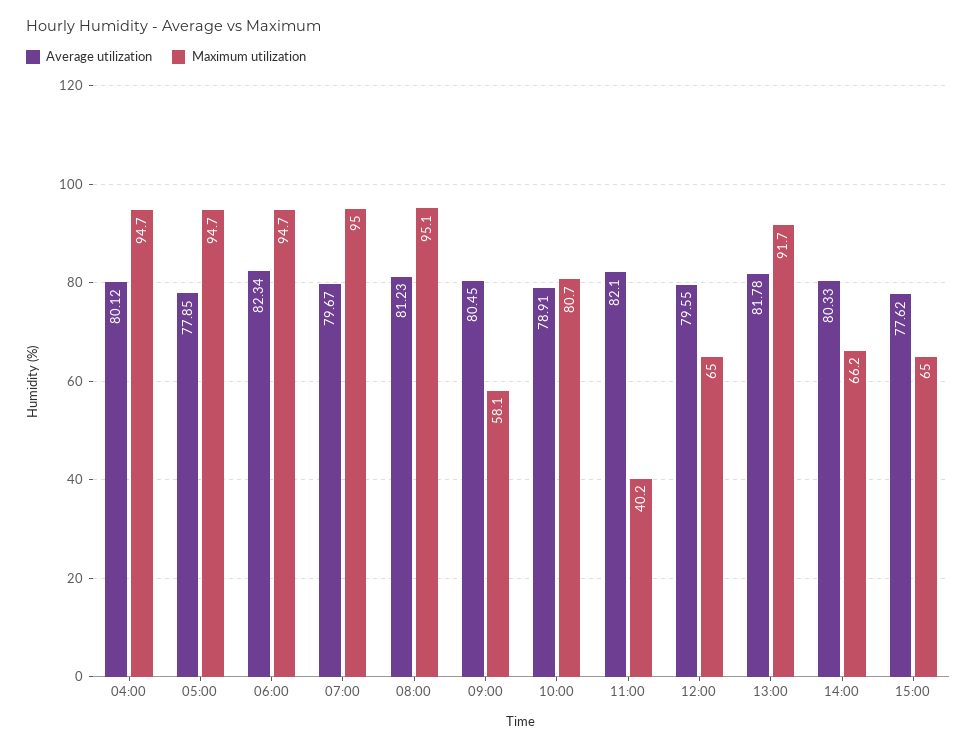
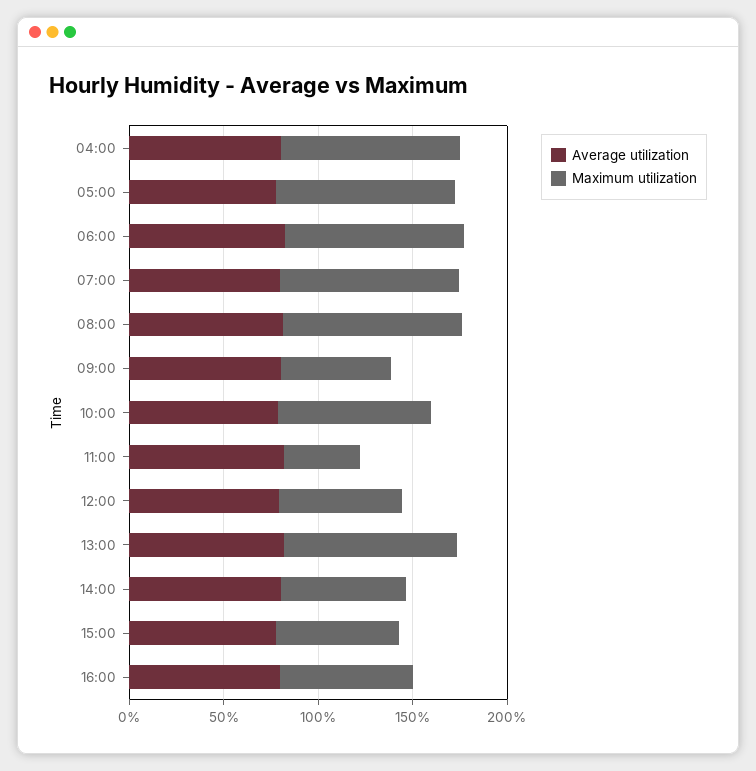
Average utilization, 16:00: none -> 80
Maximum utilization, 16:00: none -> 70

